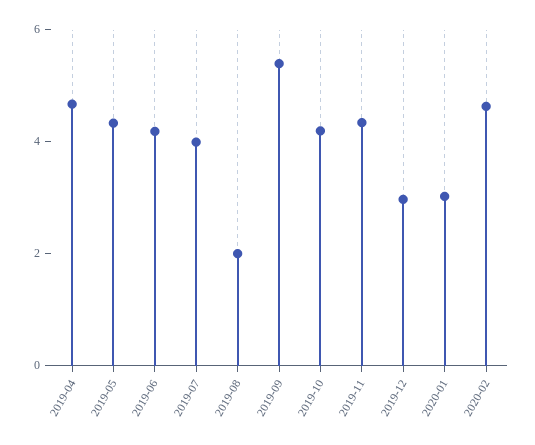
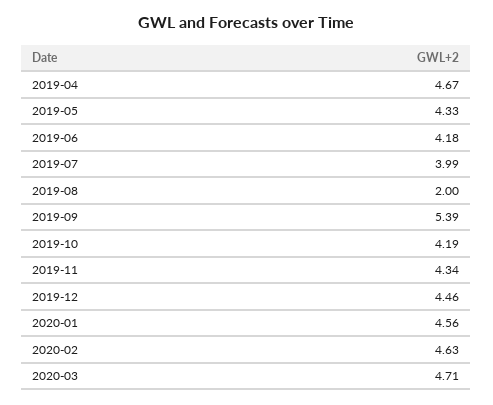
2019-12: 3 -> 4.46
2020-01: 3 -> 4.56
2020-03: none -> 4.71

